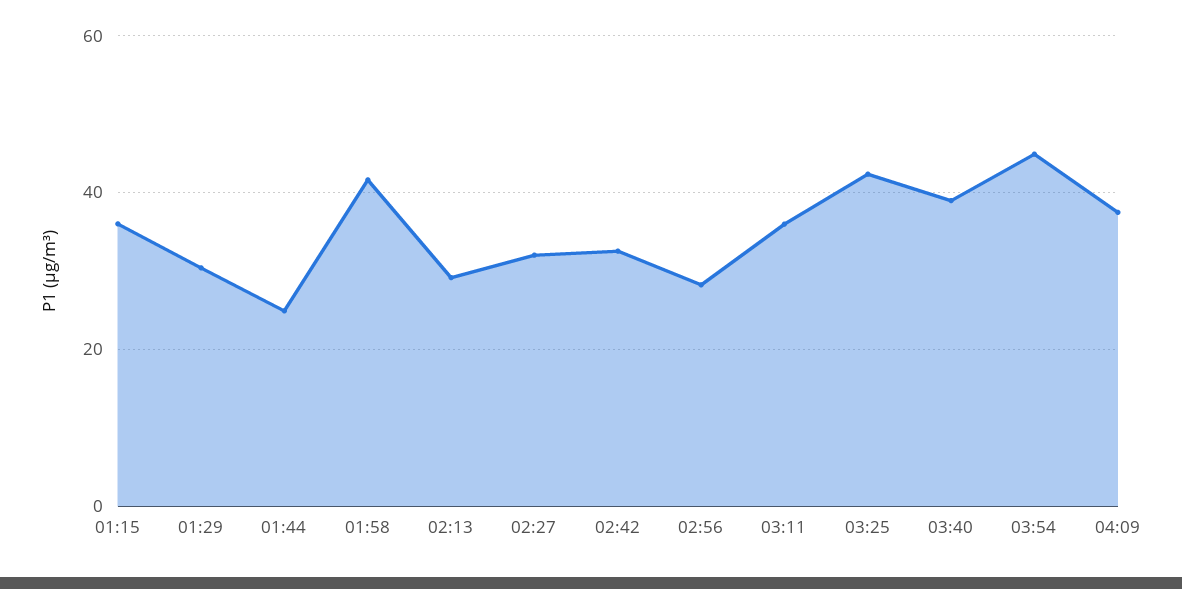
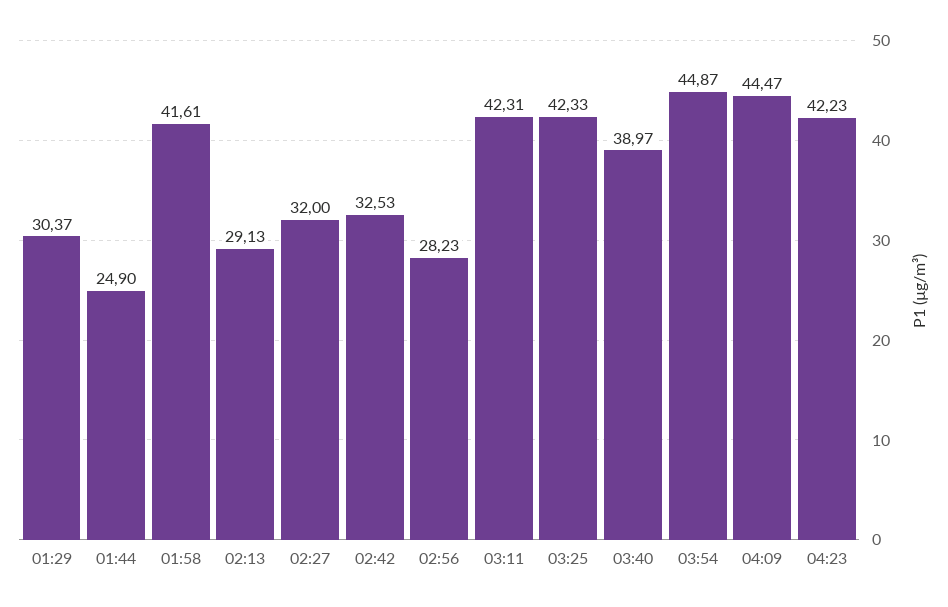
01:15: 36 -> none
03:11: 36 -> 42.31
04:09: 38 -> 44.47
04:23: none -> 42.23

